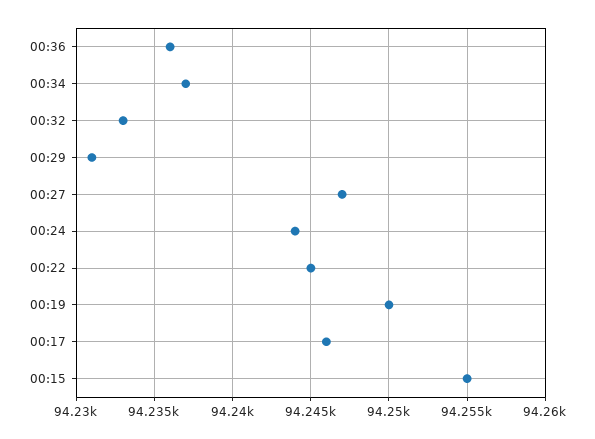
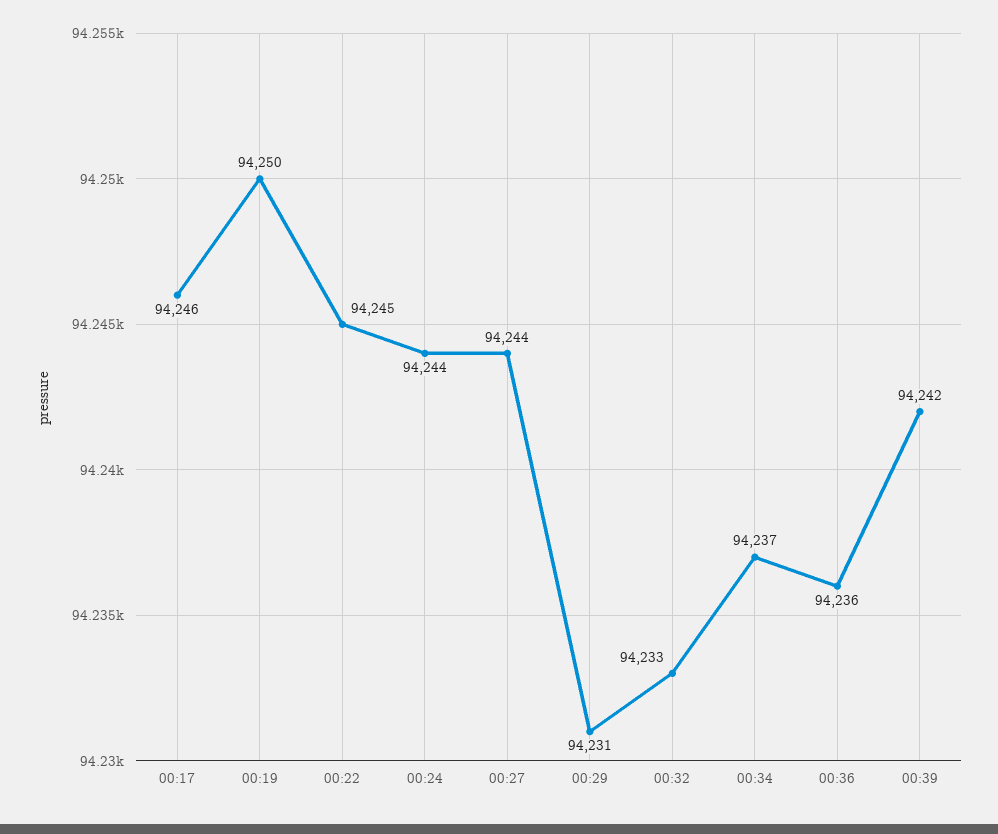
00:27: 94247 -> 94244
00:15: 94255 -> none
00:39: none -> 94242

